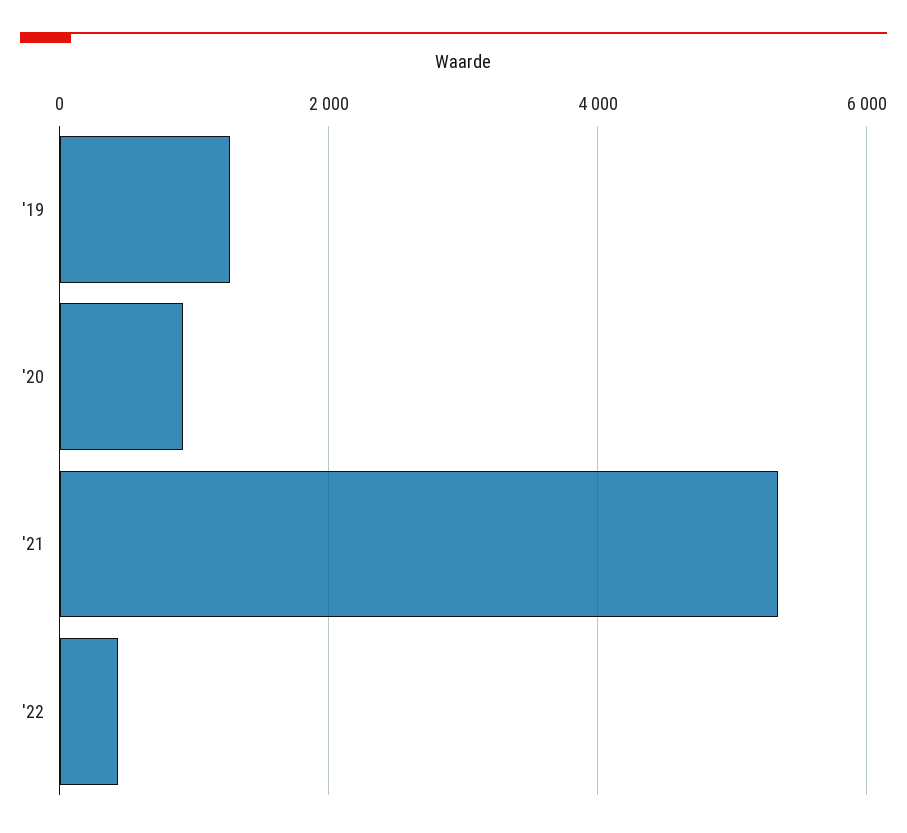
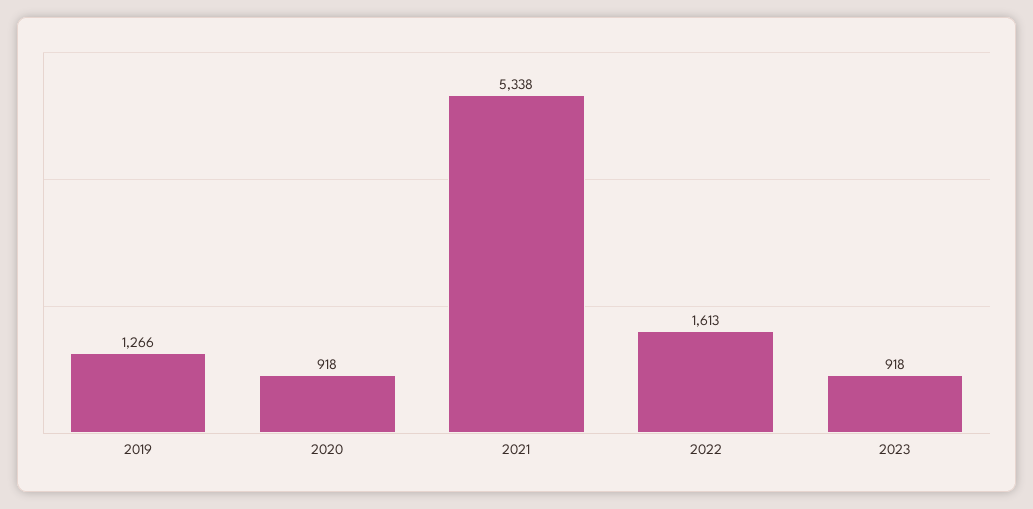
'22: 400 -> 1613
2023: none -> 918

